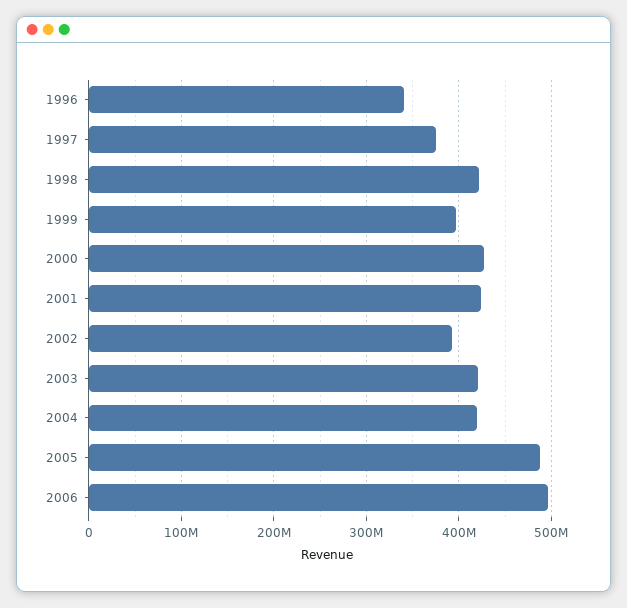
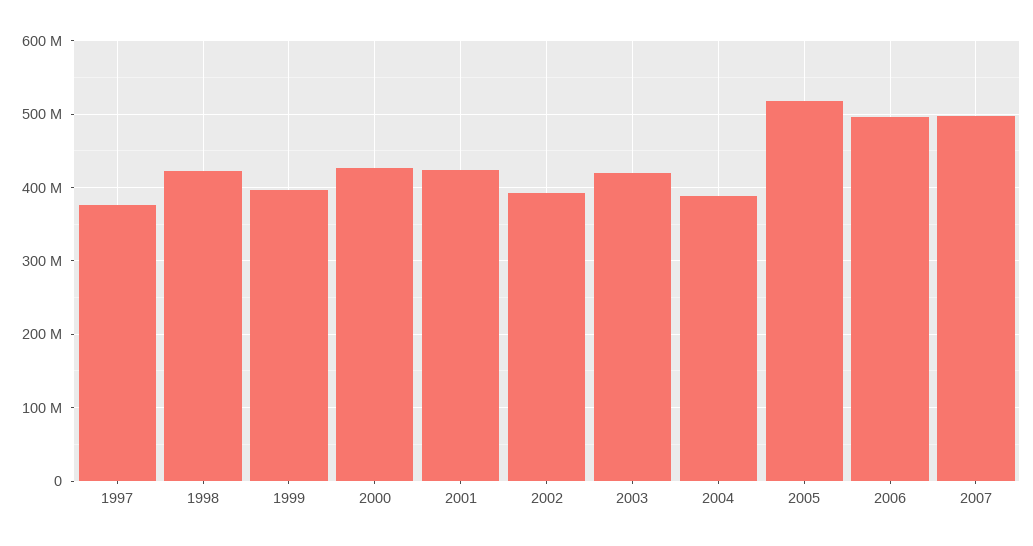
1996: 340000000 -> none
2004: 420000000 -> 390000000
2005: 490000000 -> 520000000
2007: none -> 500000000

